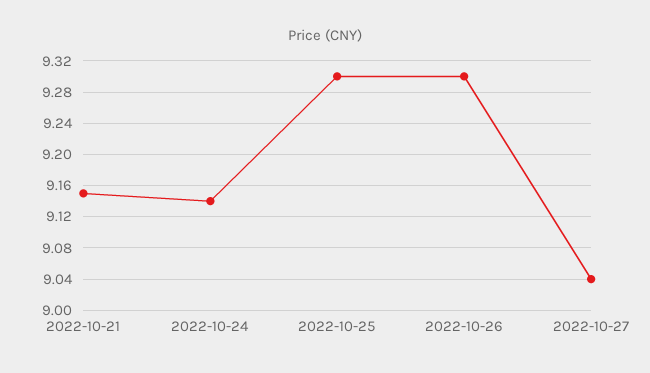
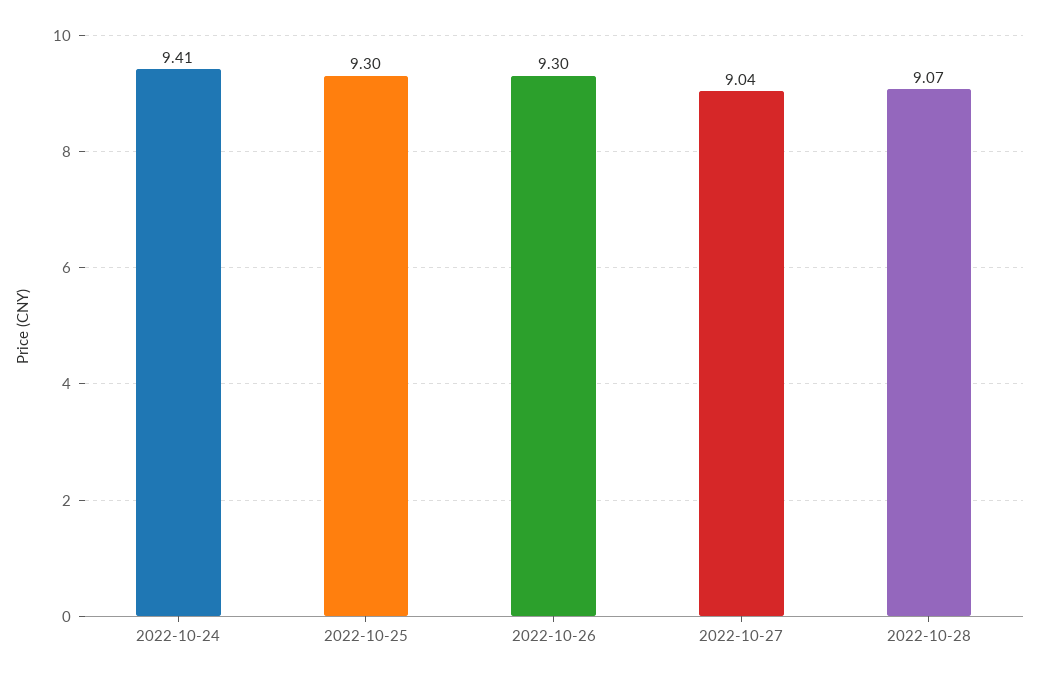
2022-10-21: 9.15 -> none
2022-10-24: 9.14 -> 9.41
2022-10-28: none -> 9.07

